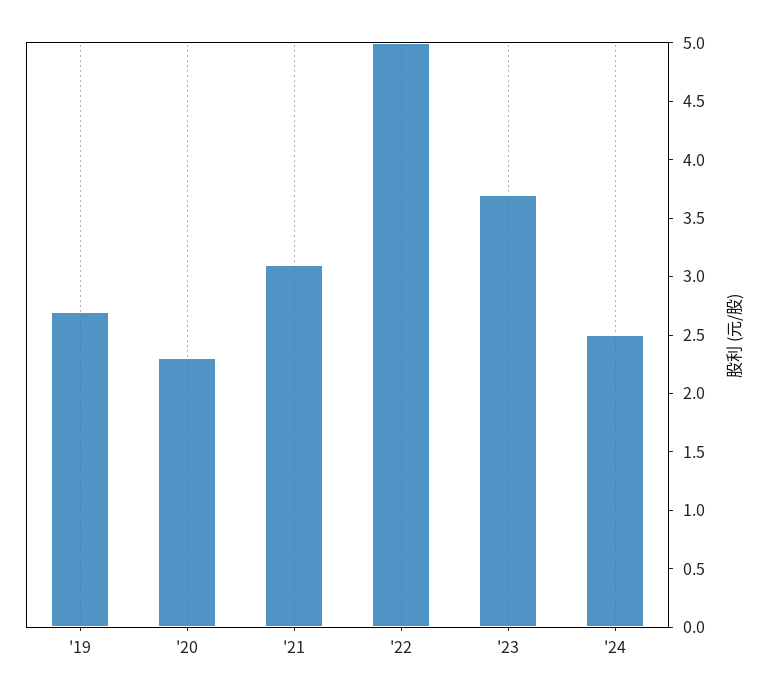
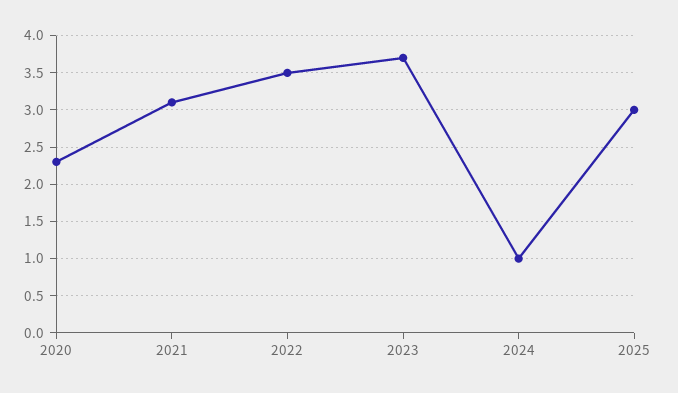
'19: 2.7 -> none
'22: 5 -> 3.5
'24: 2.5 -> 1
2025: none -> 3

